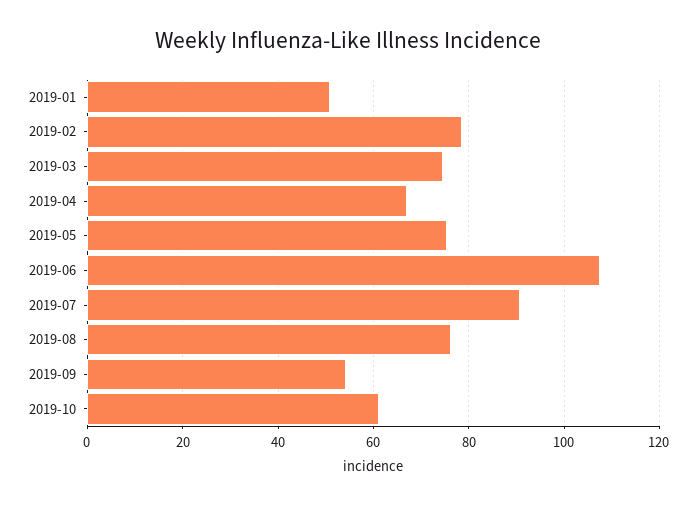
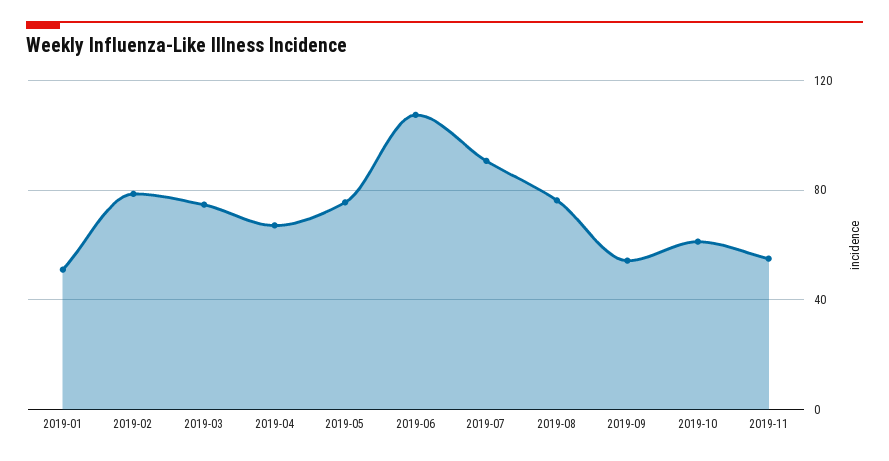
2019-11: none -> 55

